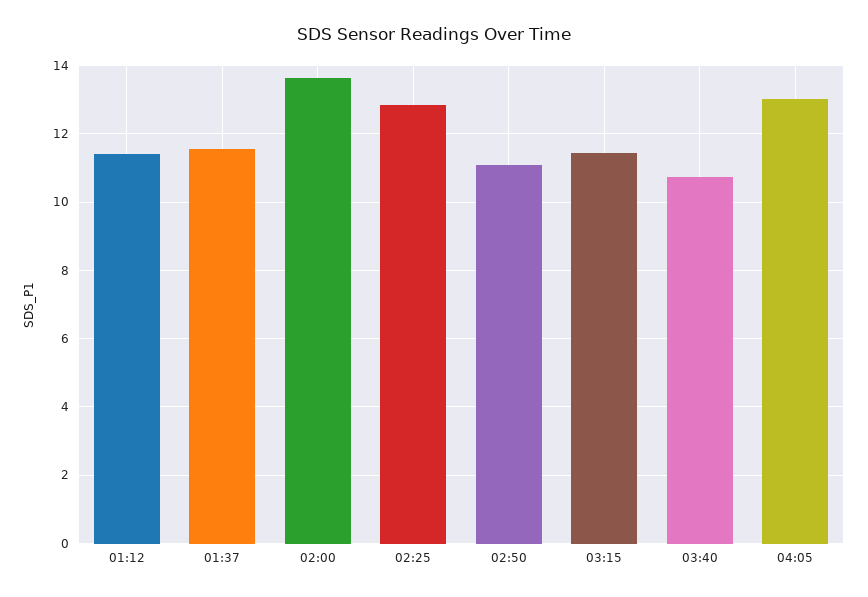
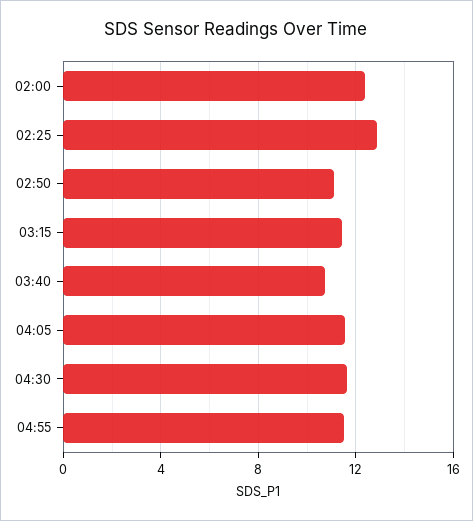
01:12: 11.4 -> none
01:37: 11.6 -> none
02:00: 13.6 -> 12.5
04:05: 13 -> 11.5
04:30: none -> 11.5
04:55: none -> 11.5

